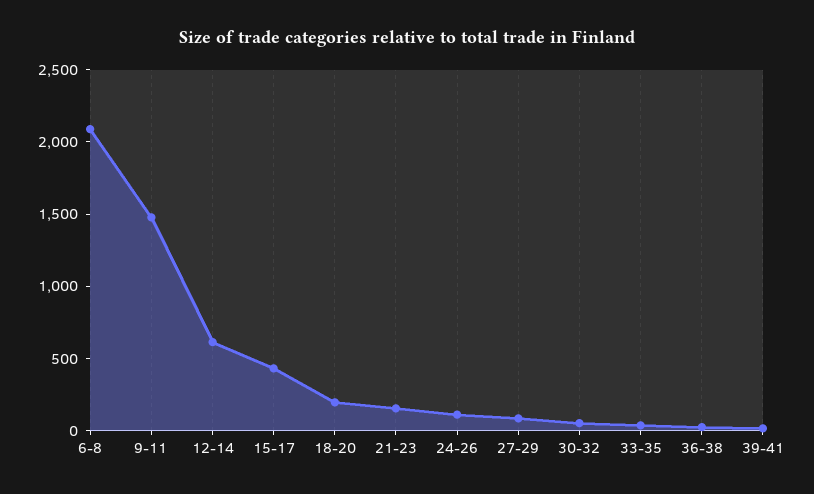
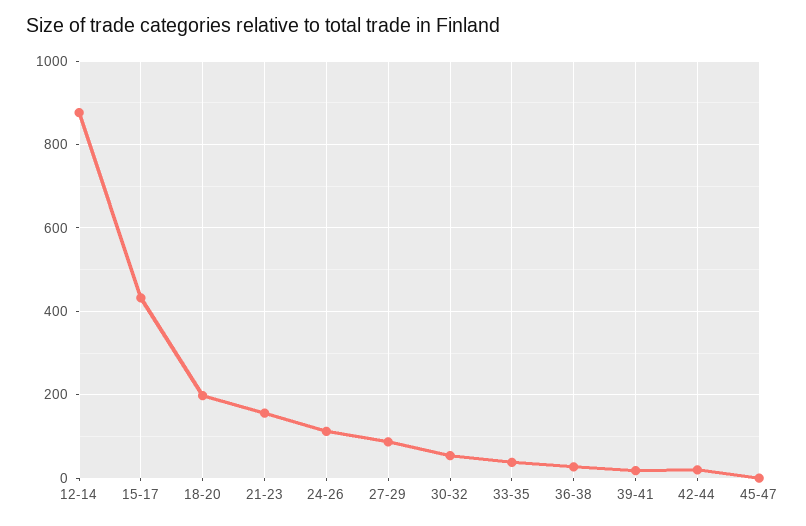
6-8: 2100 -> none
9-11: 1500 -> none
12-14: 600 -> 880
42-44: none -> 20
45-47: none -> 0

